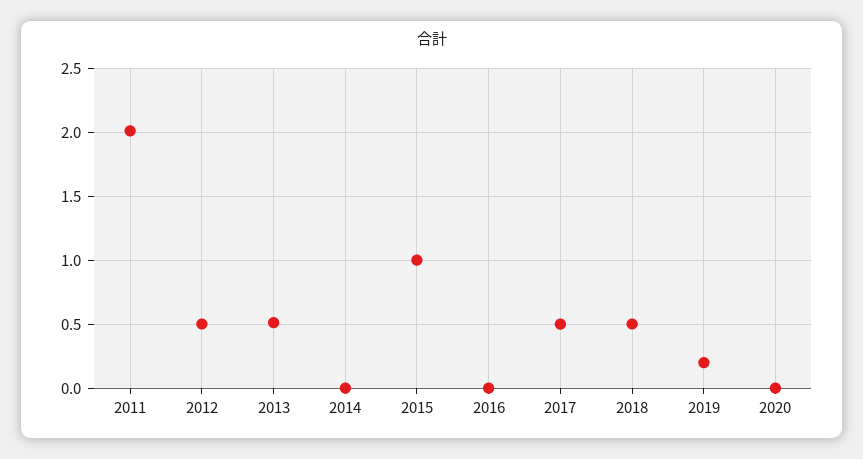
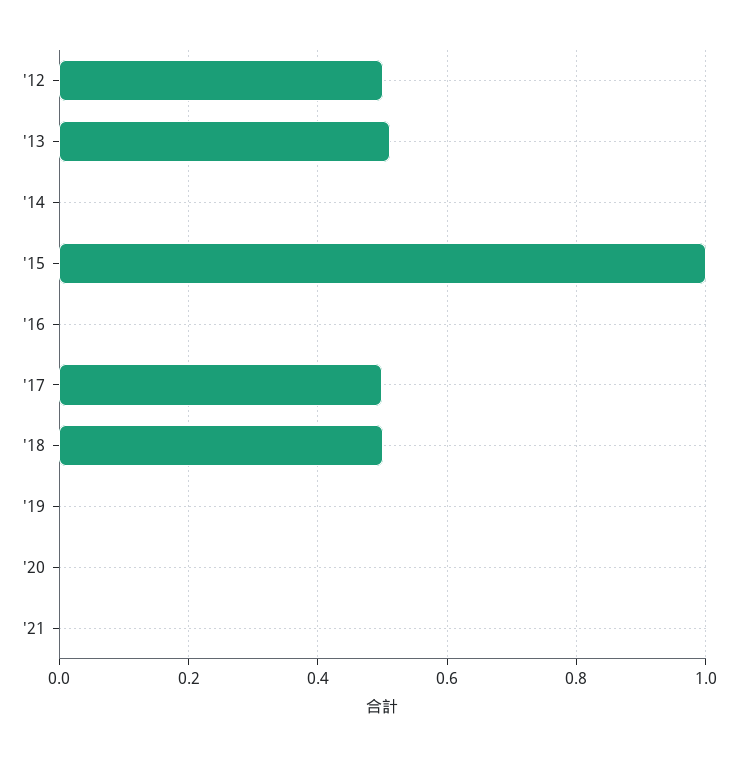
2011: 2 -> none
2019: 0.2 -> 0
'21: none -> 0

